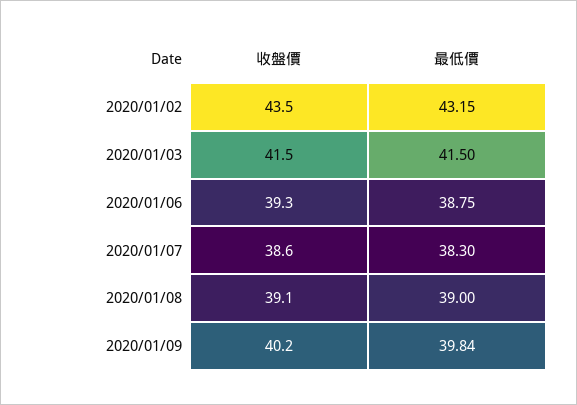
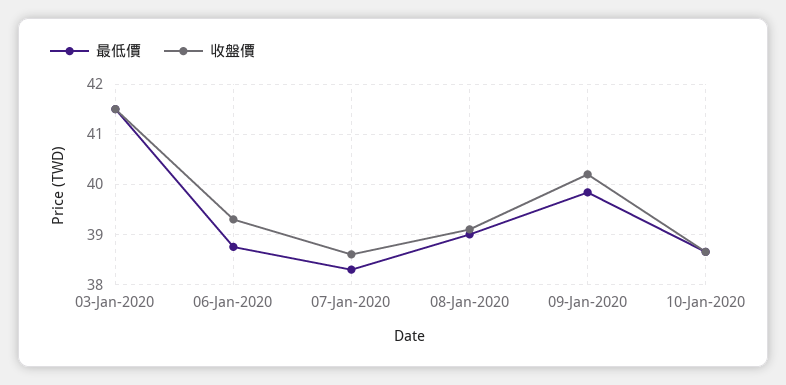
收盤價, 2020/01/02: 43.5 -> none
最低價, 2020/01/02: 43.15 -> none
最低價, 10-Jan-2020: none -> 38.6
收盤價, 10-Jan-2020: none -> 38.6

